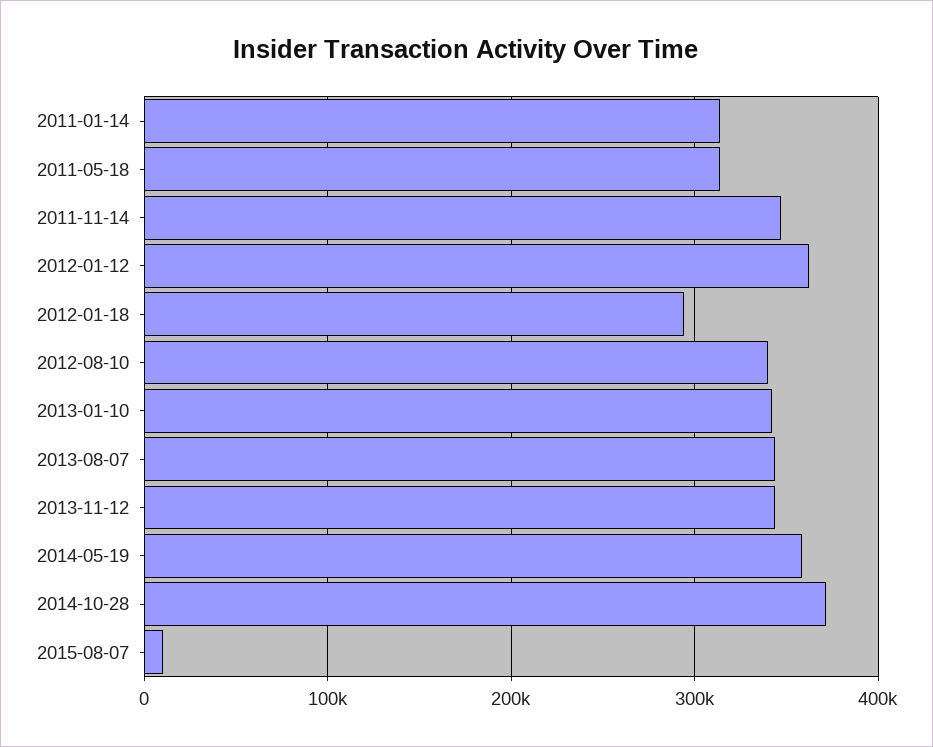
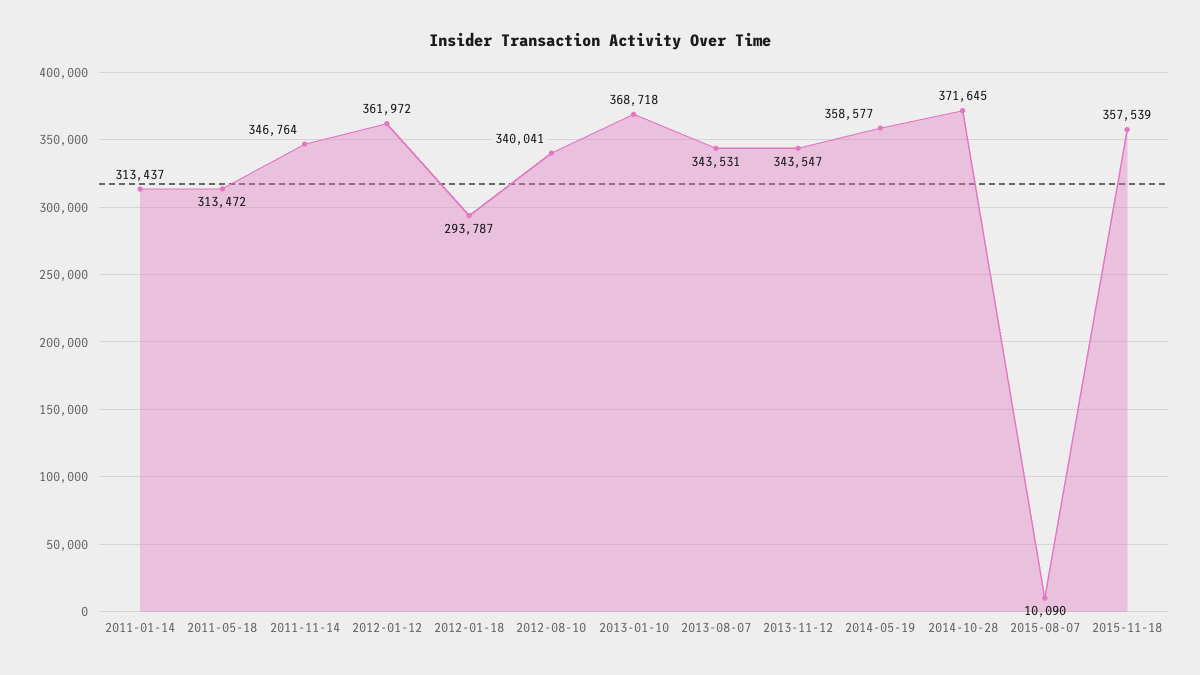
2013-01-10: 340000 -> 368718
2015-11-18: none -> 357539

